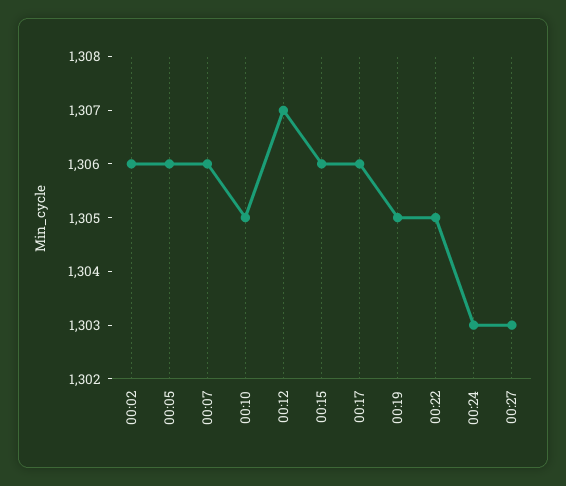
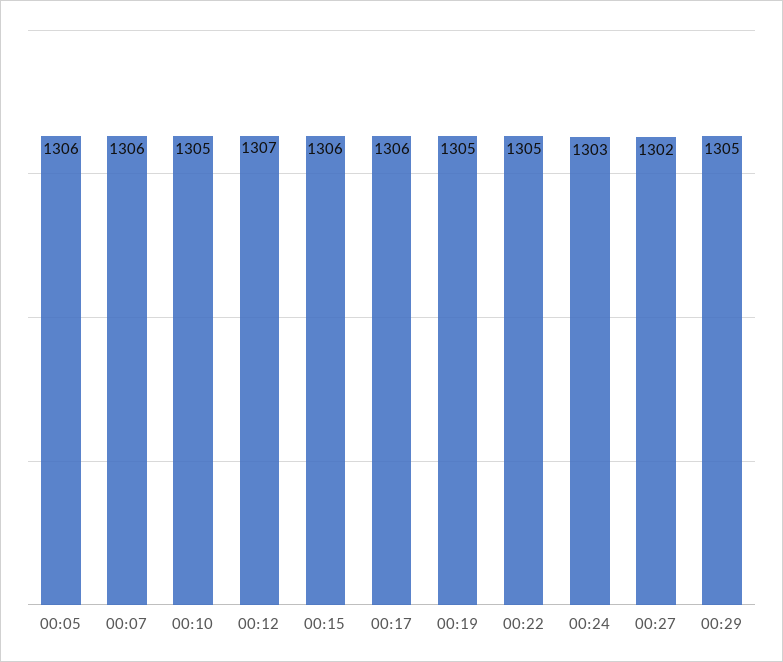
00:02: 1306 -> none
00:27: 1303 -> 1302
00:29: none -> 1305

